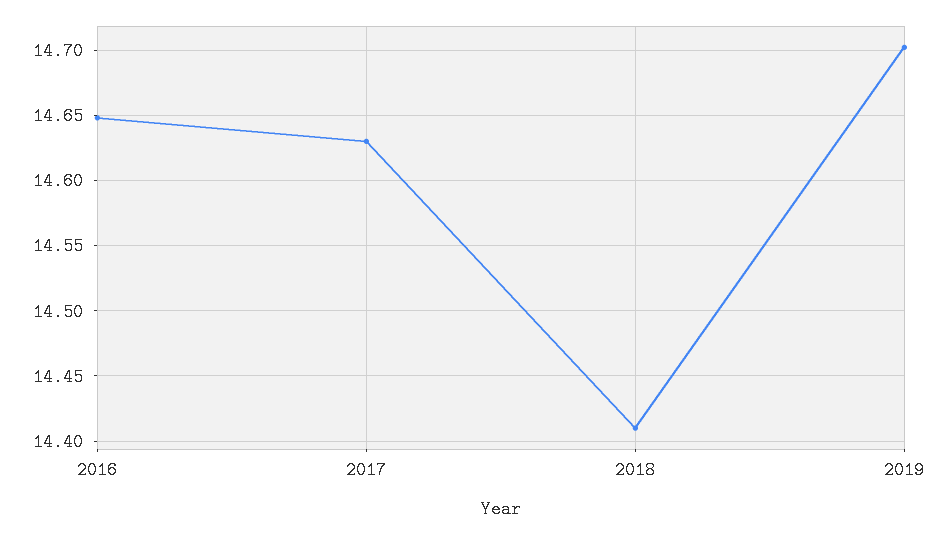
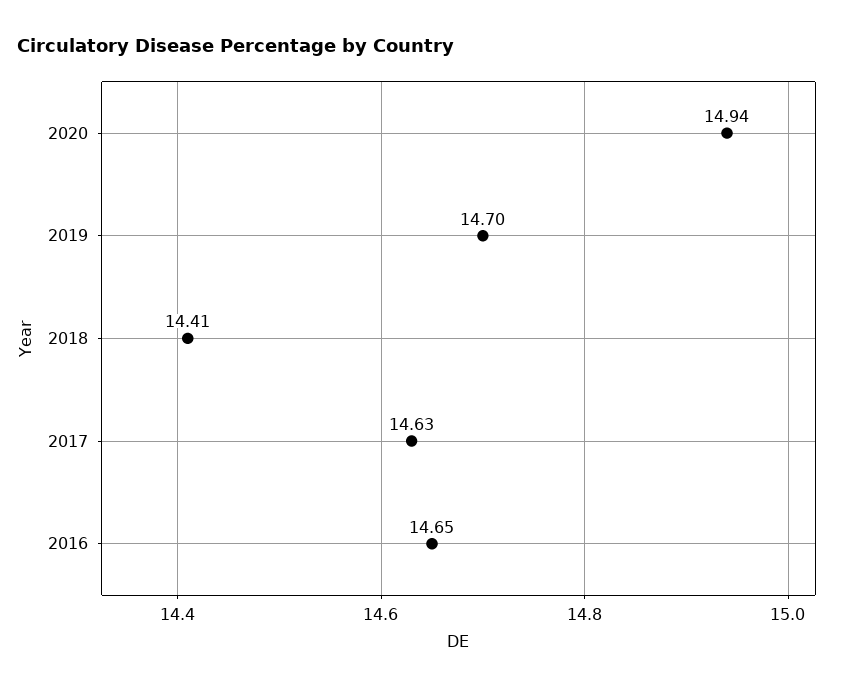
2020: none -> 14.94

